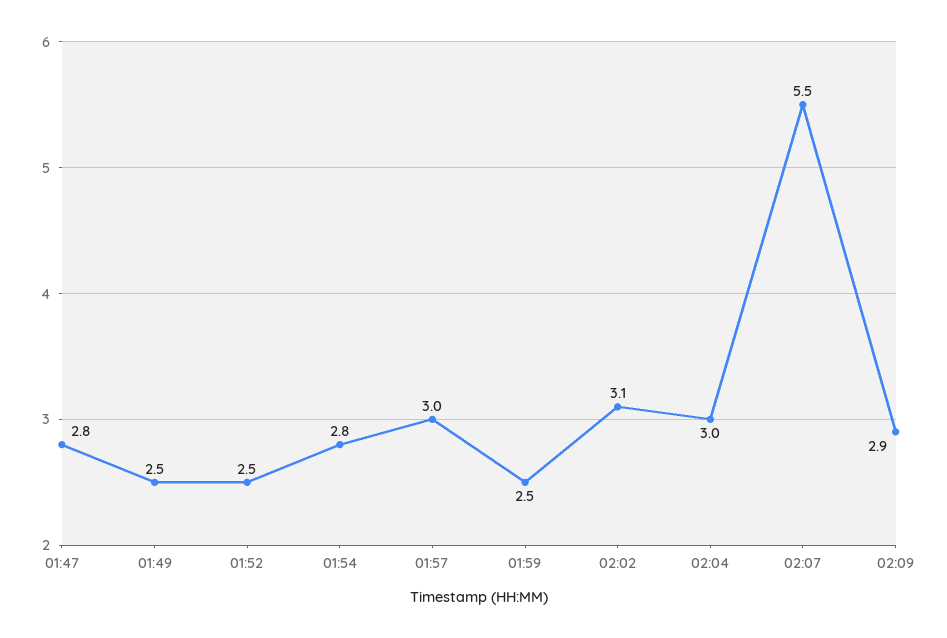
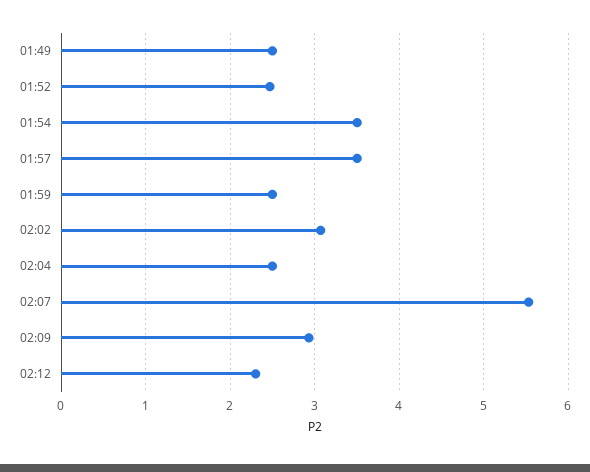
01:47: 2.8 -> none
01:54: 2.8 -> 3.5
01:57: 3 -> 3.5
02:04: 3 -> 2.5
02:12: none -> 2.3

